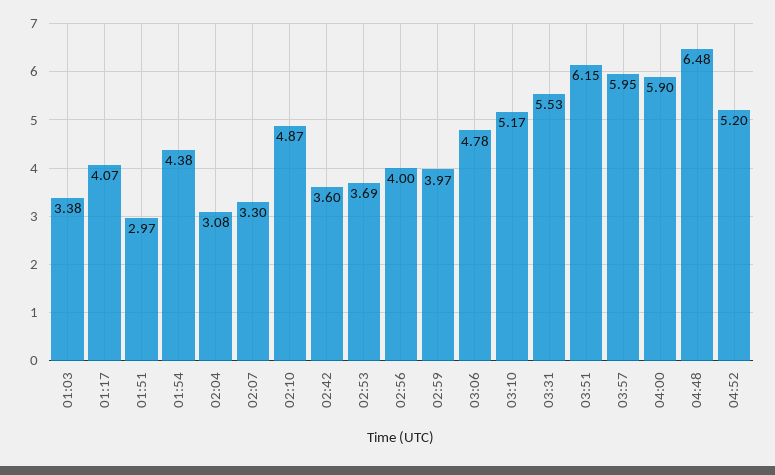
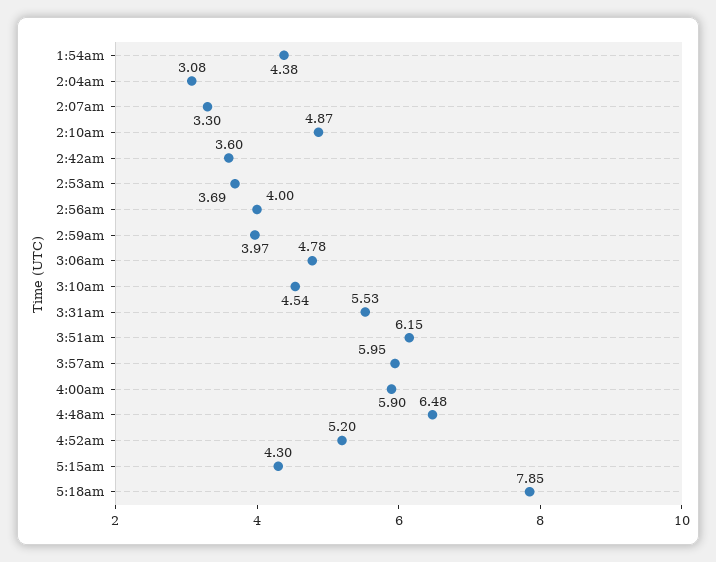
01:03: 3.38 -> none
01:17: 4.07 -> none
01:51: 2.97 -> none
03:10: 5.17 -> 4.54
5:15am: none -> 4.3
5:18am: none -> 7.85

